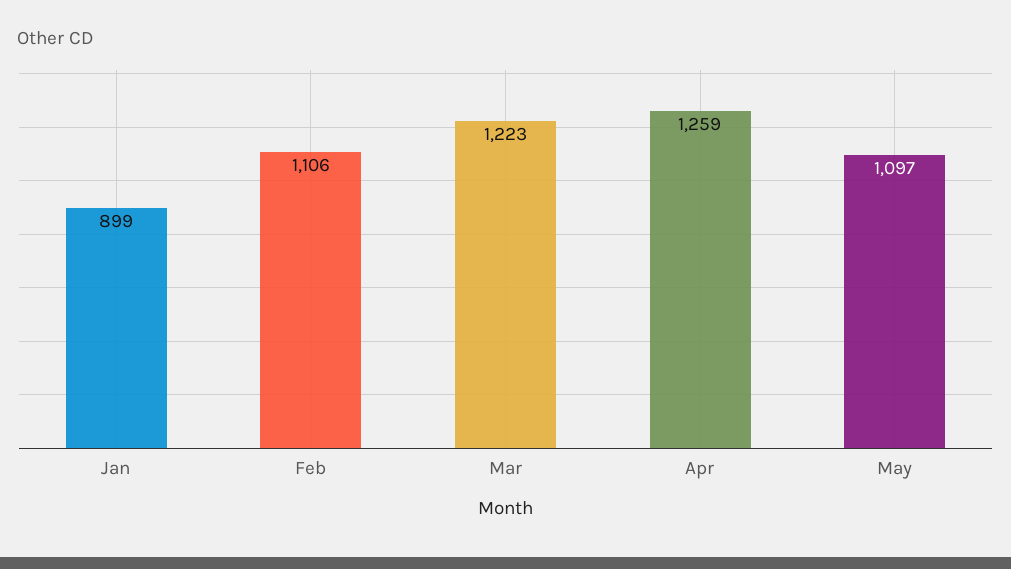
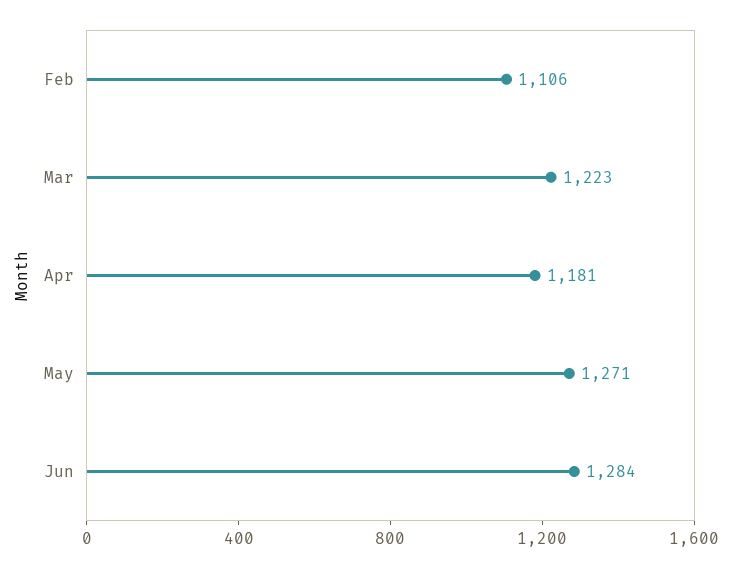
Jan: 899 -> none
Apr: 1259 -> 1181
May: 1097 -> 1271
Jun: none -> 1284

